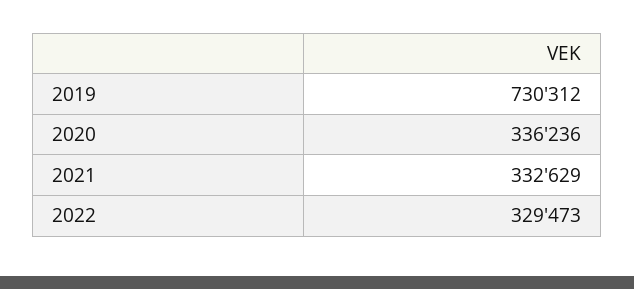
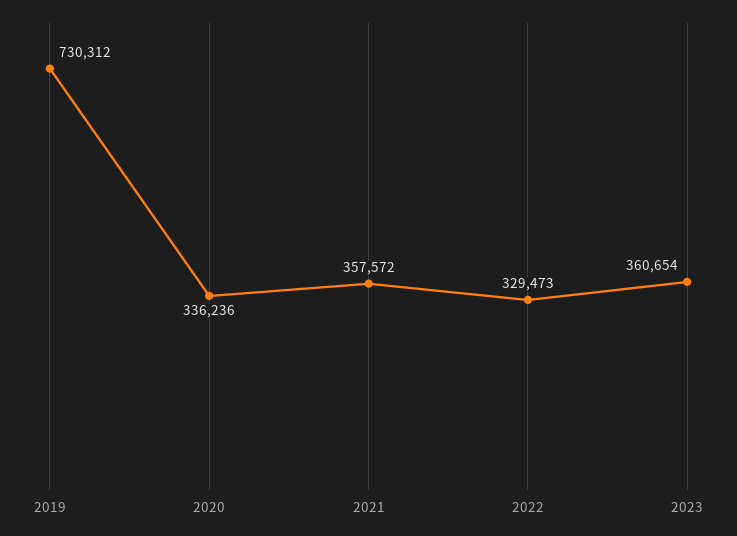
2021: 332629 -> 357572
2023: none -> 360654

